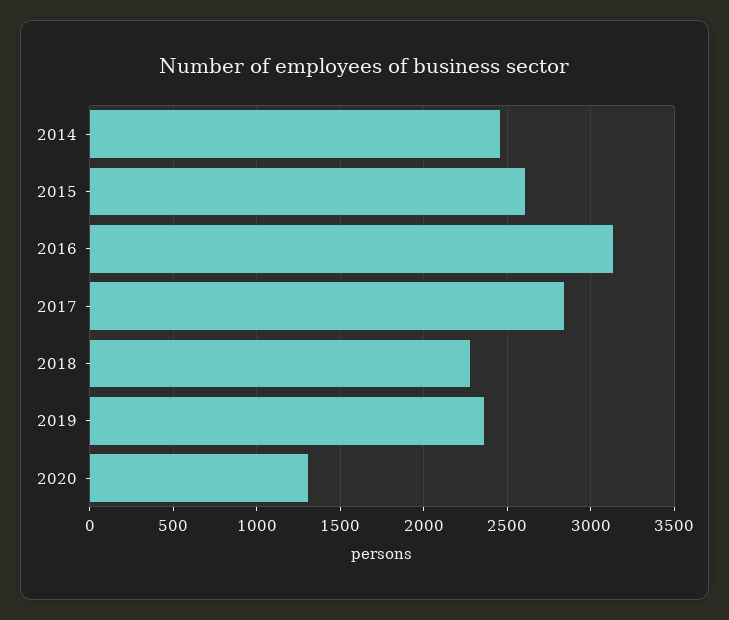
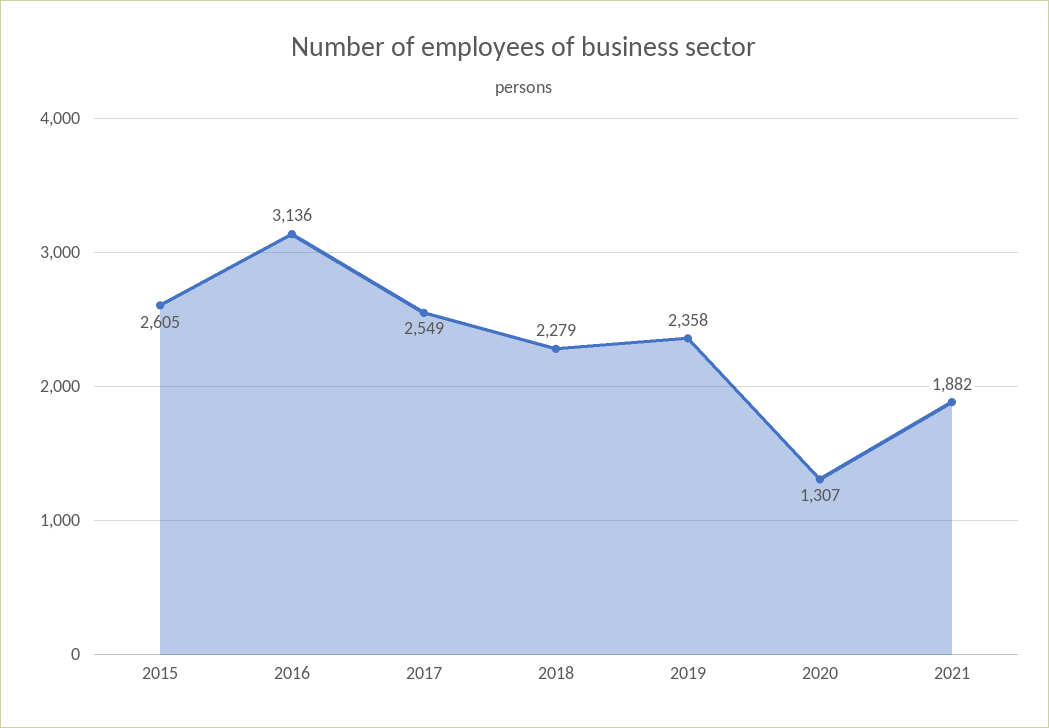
2014: 2450 -> none
2017: 2850 -> 2549
2021: none -> 1882

